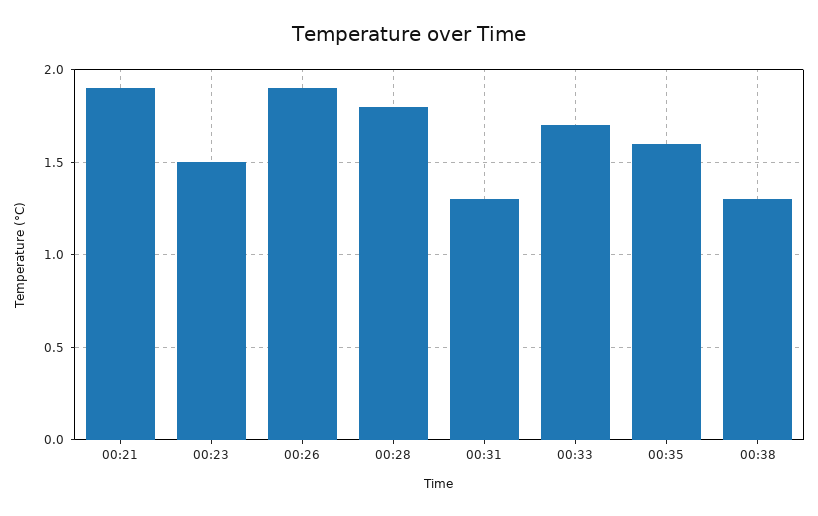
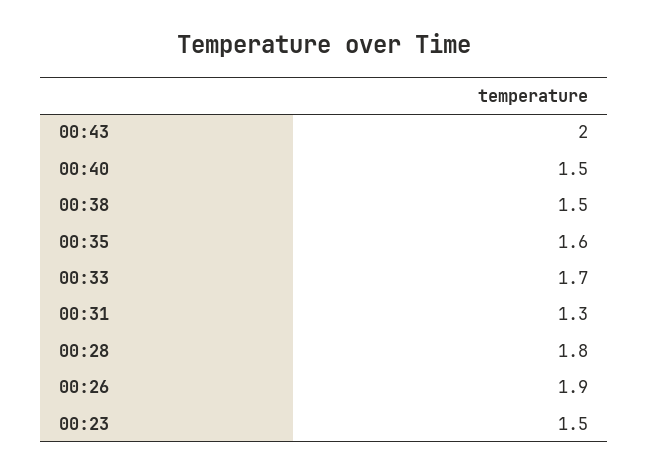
00:21: 1.9 -> none
00:38: 1.3 -> 1.5
00:43: none -> 2
00:40: none -> 1.5

